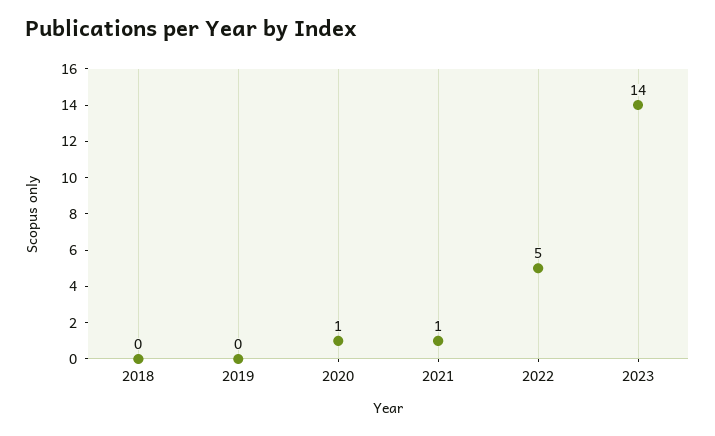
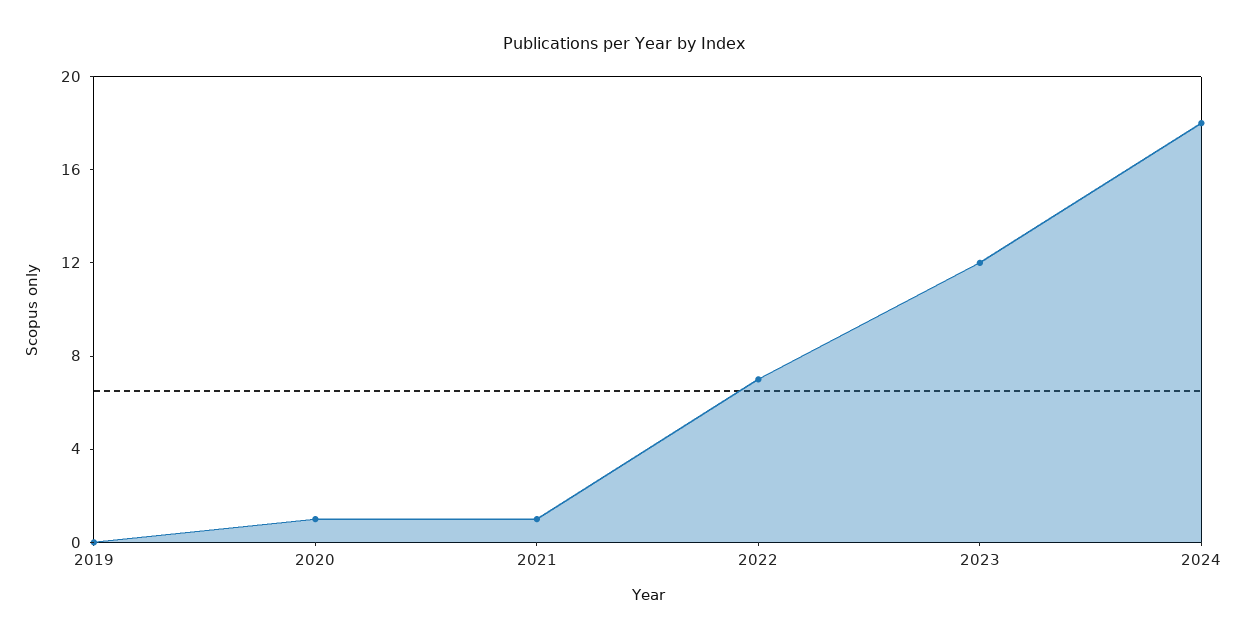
2018: 0 -> none
2022: 5 -> 7
2023: 14 -> 12
2024: none -> 18

